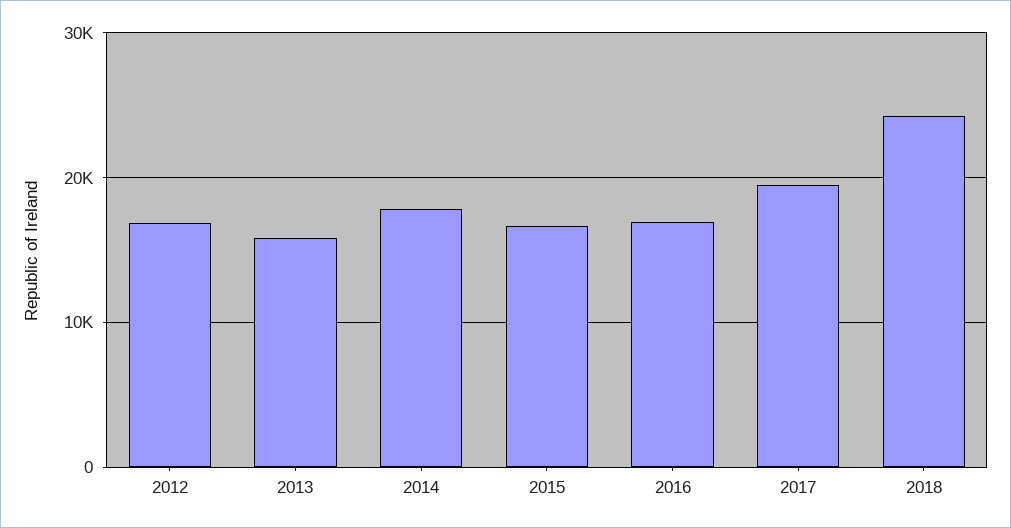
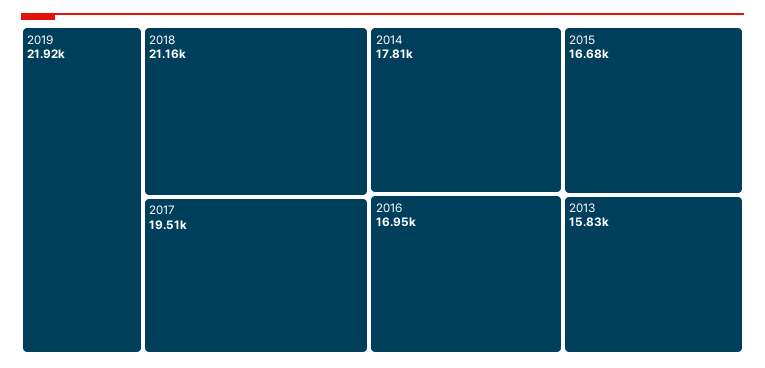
2012: 17000 -> none
2018: 24000 -> 21160
2019: none -> 21920

